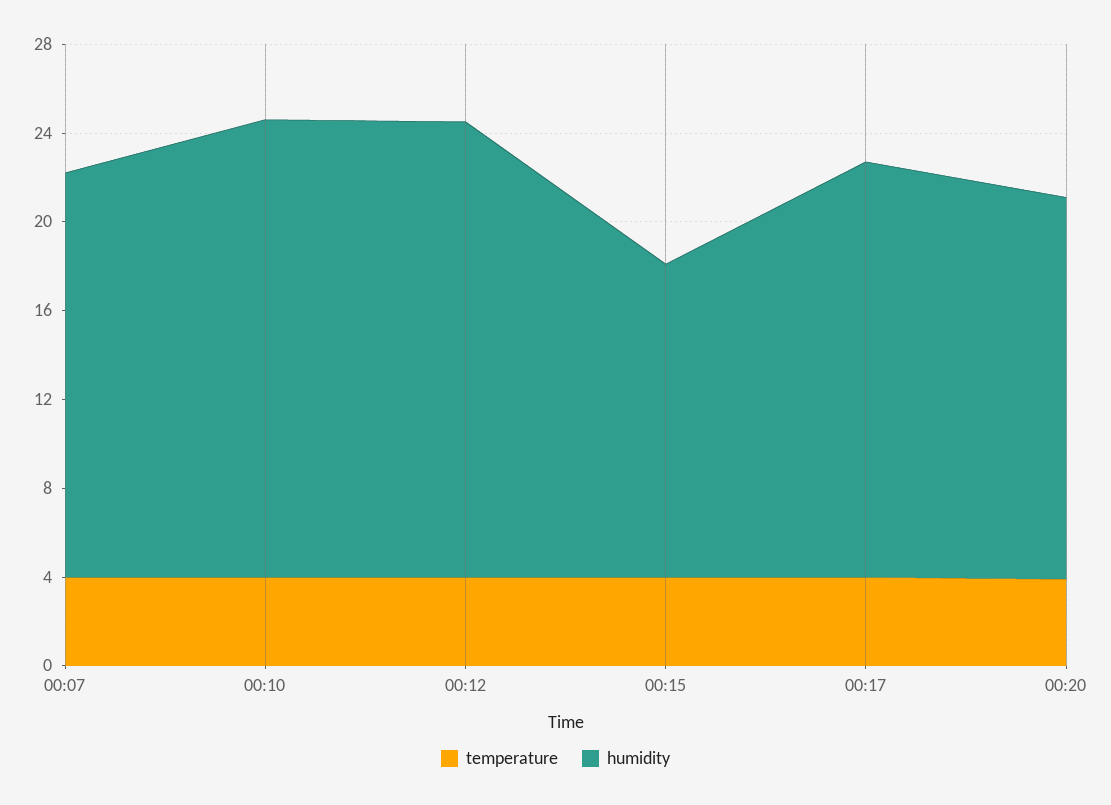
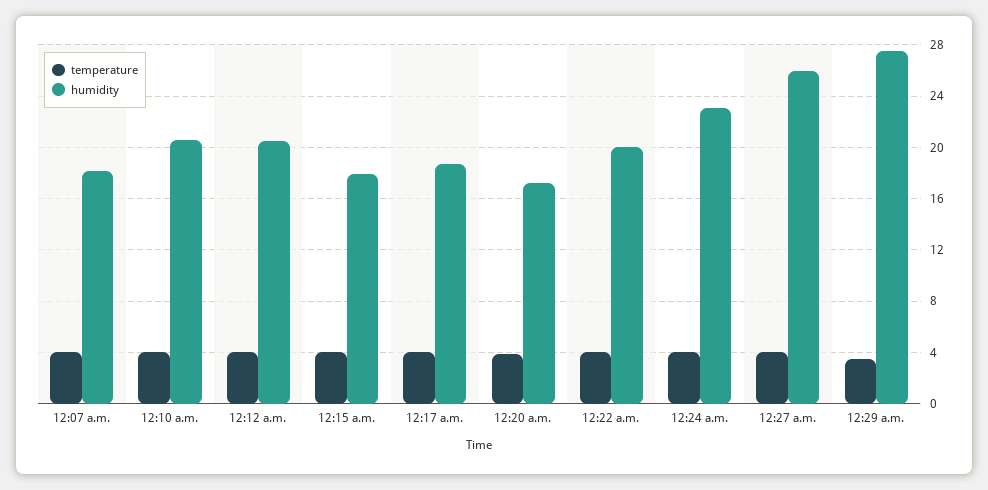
humidity, 00:15: 14 -> 18
temperature, 12:22 a.m.: none -> 4
humidity, 12:22 a.m.: none -> 20
temperature, 12:24 a.m.: none -> 4
humidity, 12:24 a.m.: none -> 23
temperature, 12:27 a.m.: none -> 4
humidity, 12:27 a.m.: none -> 26
temperature, 12:29 a.m.: none -> 3.5
humidity, 12:29 a.m.: none -> 27.5

